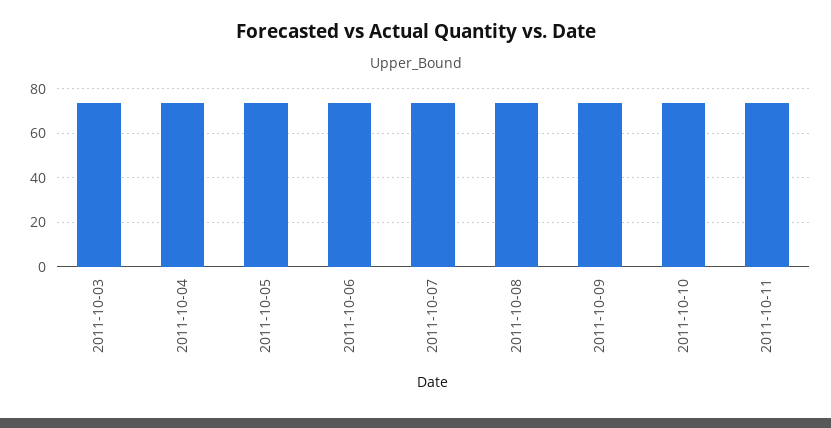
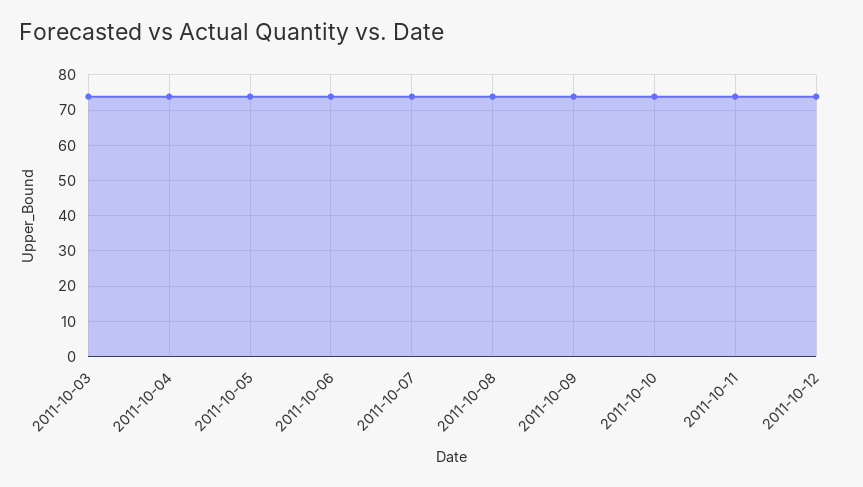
2011-10-12: none -> 74

